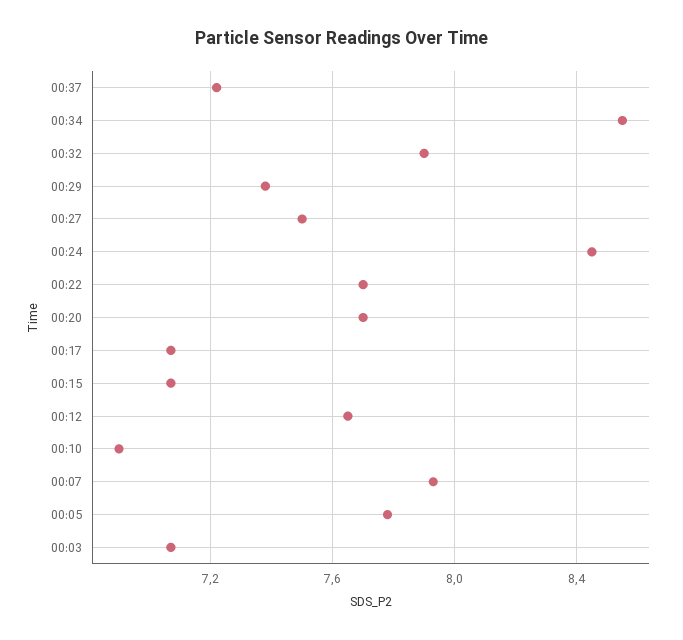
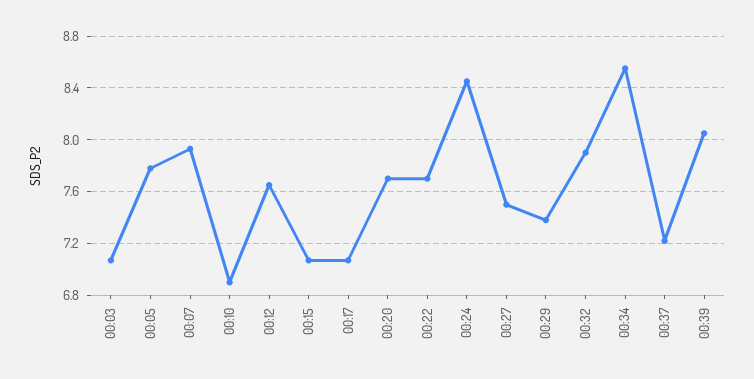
00:39: none -> 8.05

